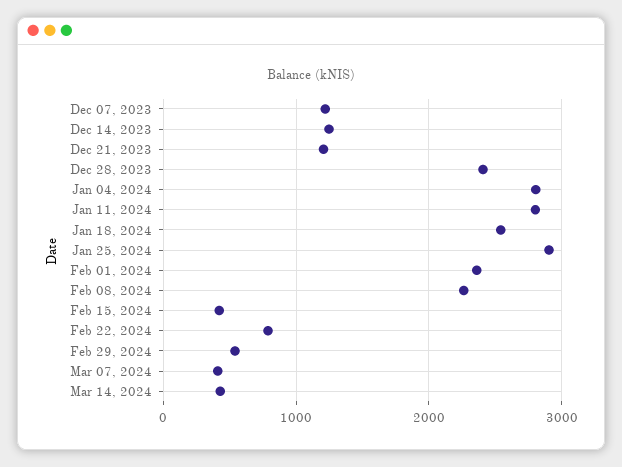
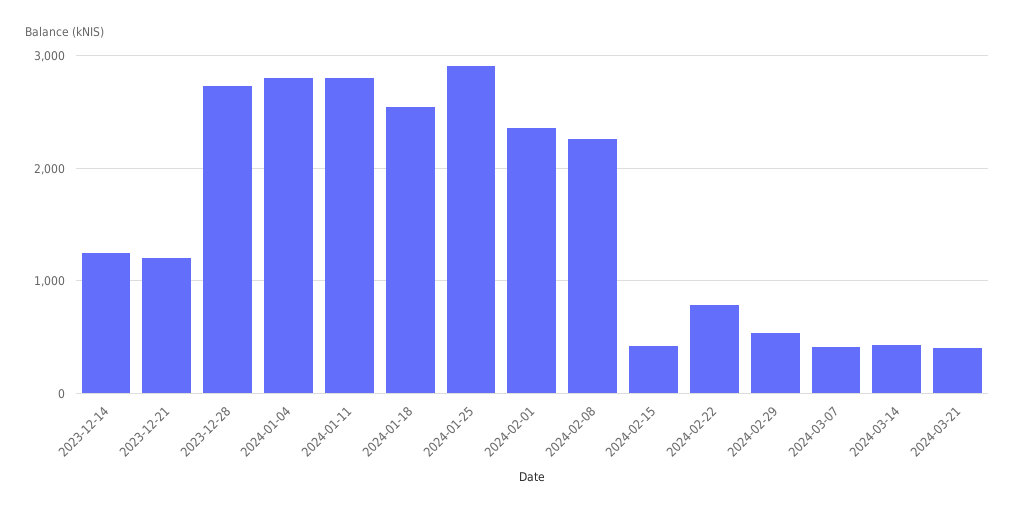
Dec 07, 2023: 1200 -> none
Dec 28, 2023: 2400 -> 2700
2024-03-21: none -> 400

